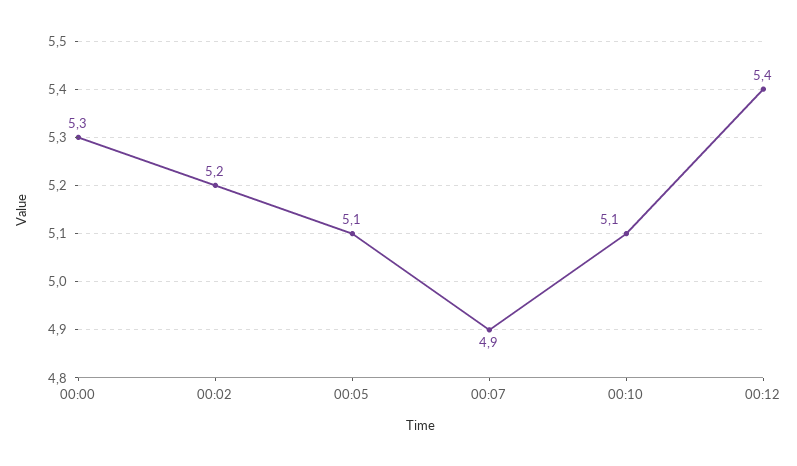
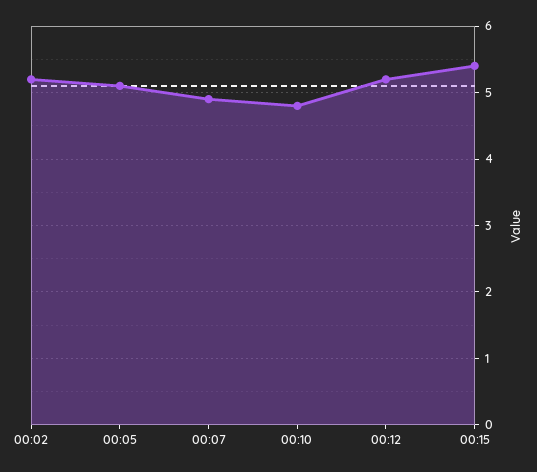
00:00: 5.3 -> none
00:10: 5.1 -> 4.8
00:12: 5.4 -> 5.2
00:15: none -> 5.4

